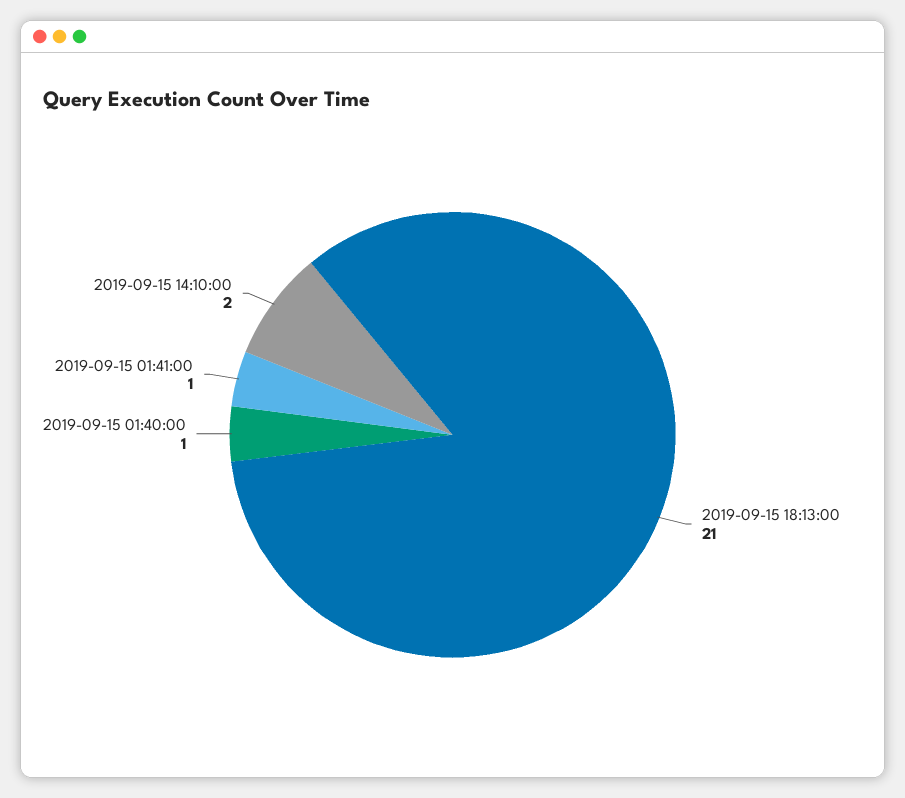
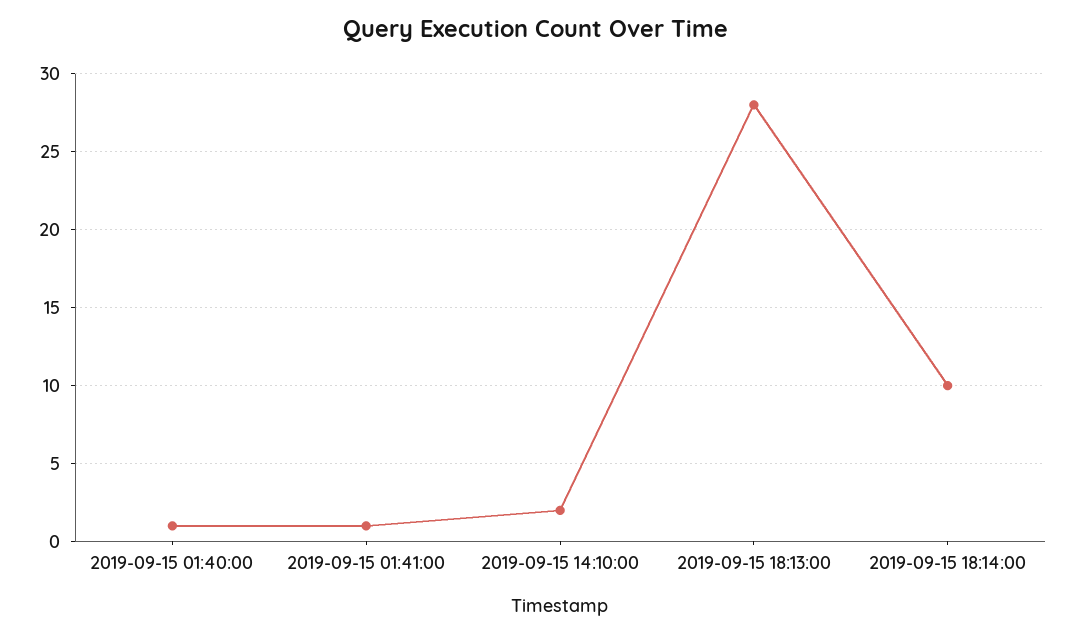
2019-09-15 18:13:00: 21 -> 28
2019-09-15 18:14:00: none -> 10

